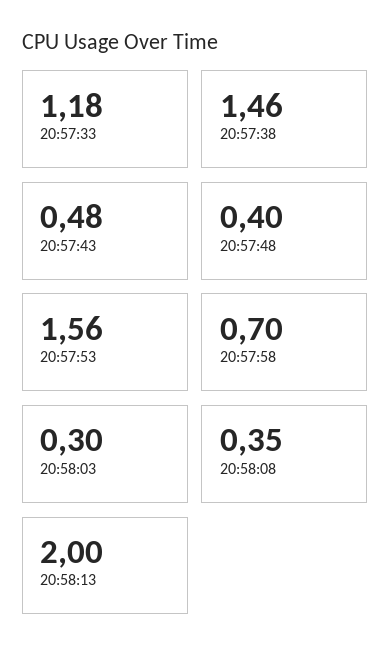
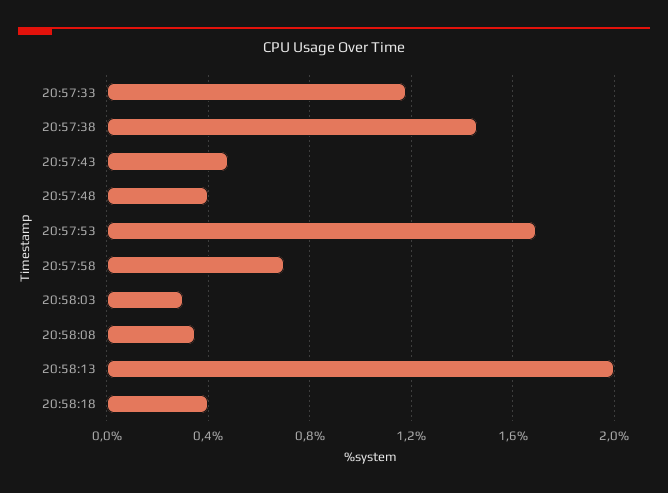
20:57:53: 1.56 -> 1.7
20:58:18: none -> 0.4

